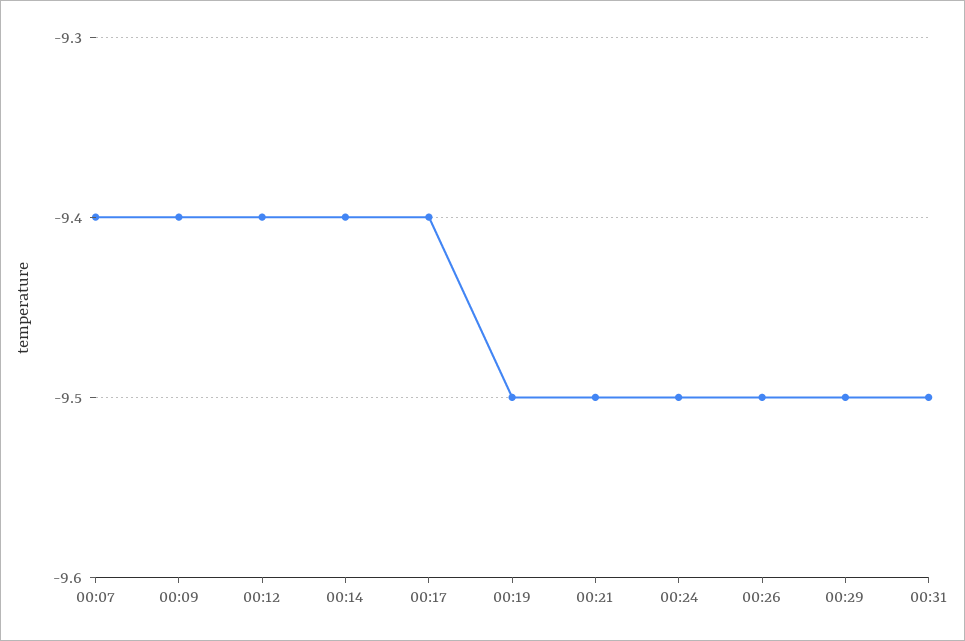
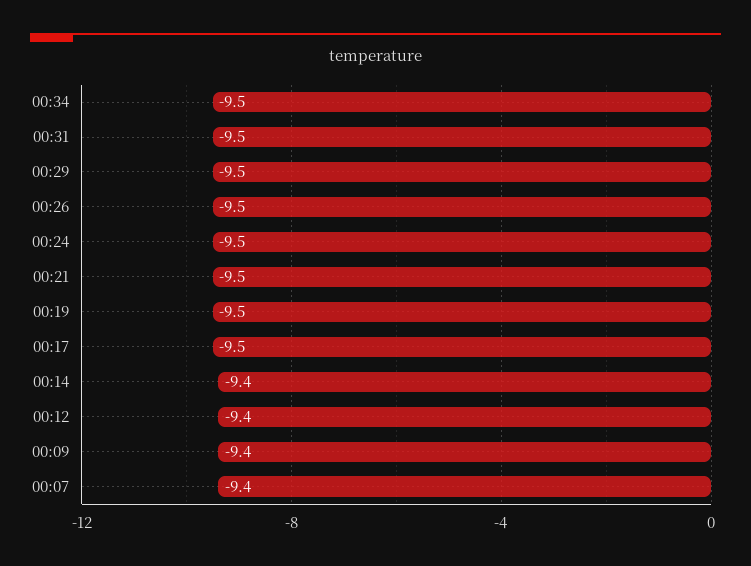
00:17: -9.4 -> -9.5
00:34: none -> -9.5

